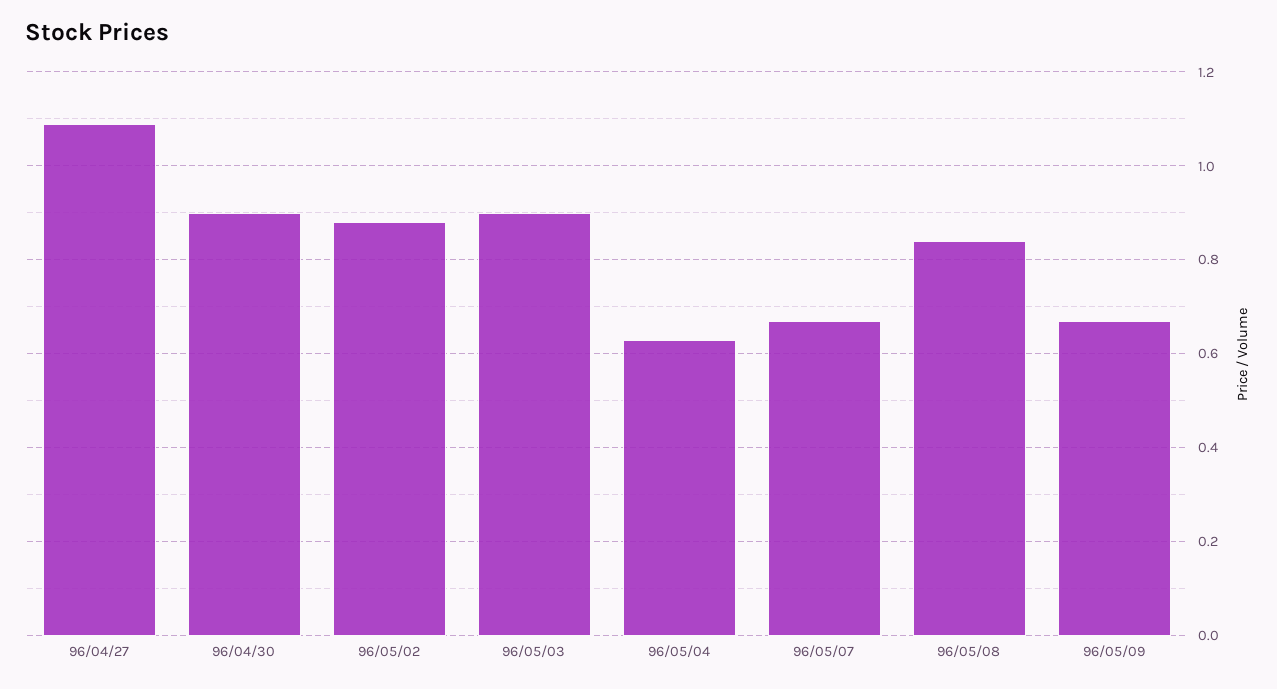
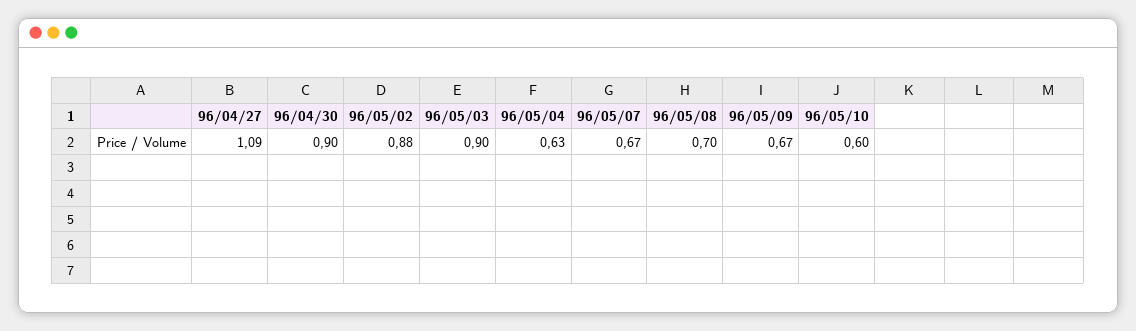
96/05/08: 0.85 -> 0.7
96/05/10: none -> 0.6

